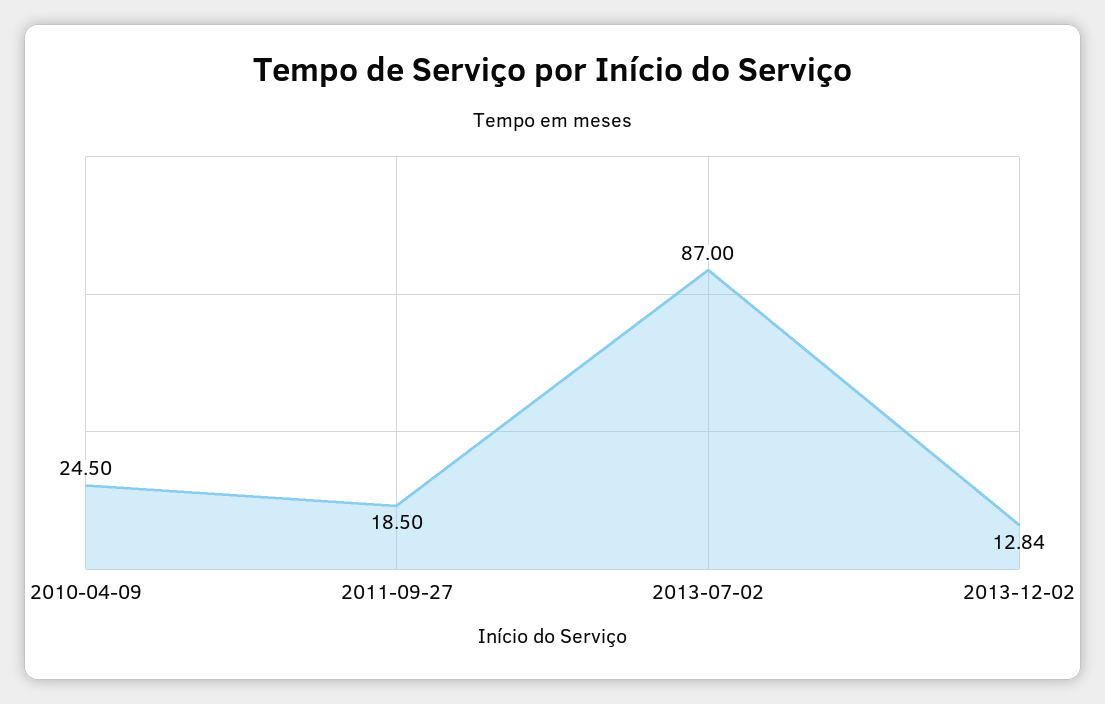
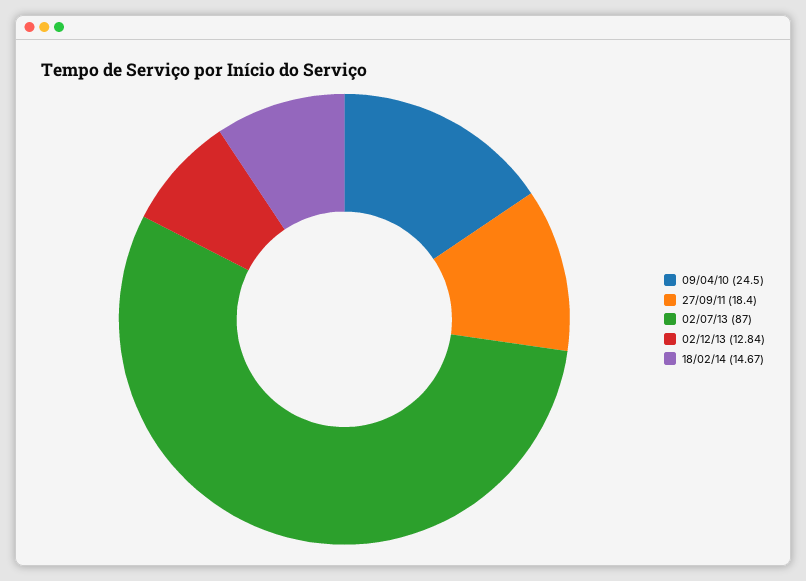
2011-09-27: 18.5 -> 18.4
18/02/14: none -> 14.67

